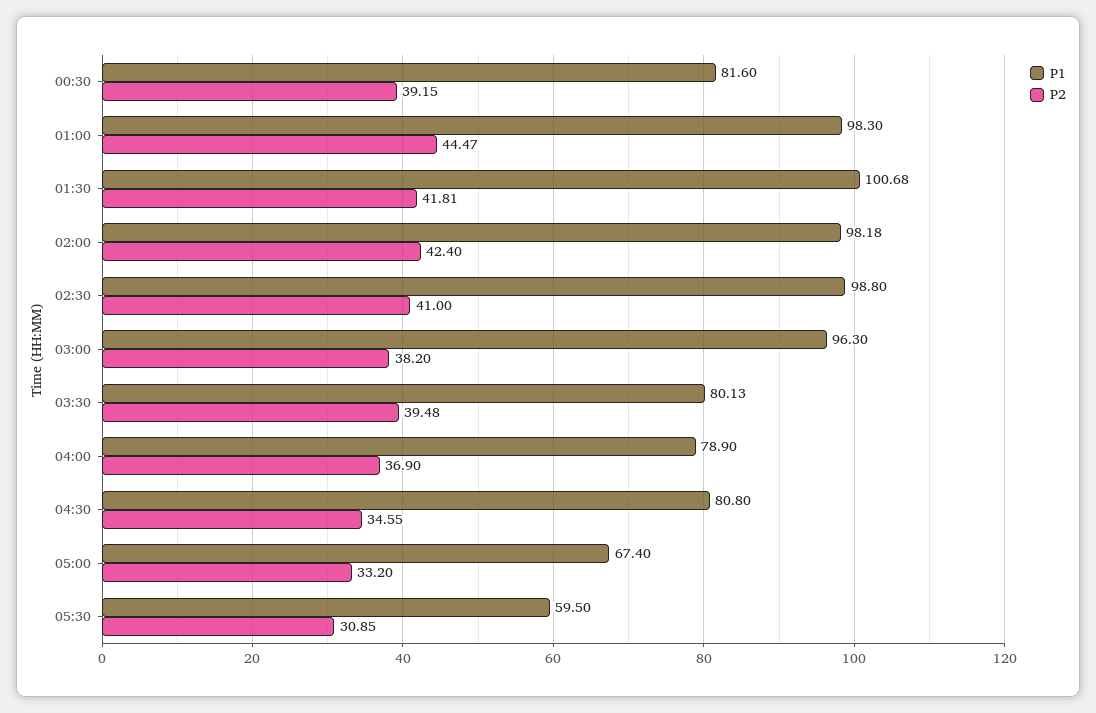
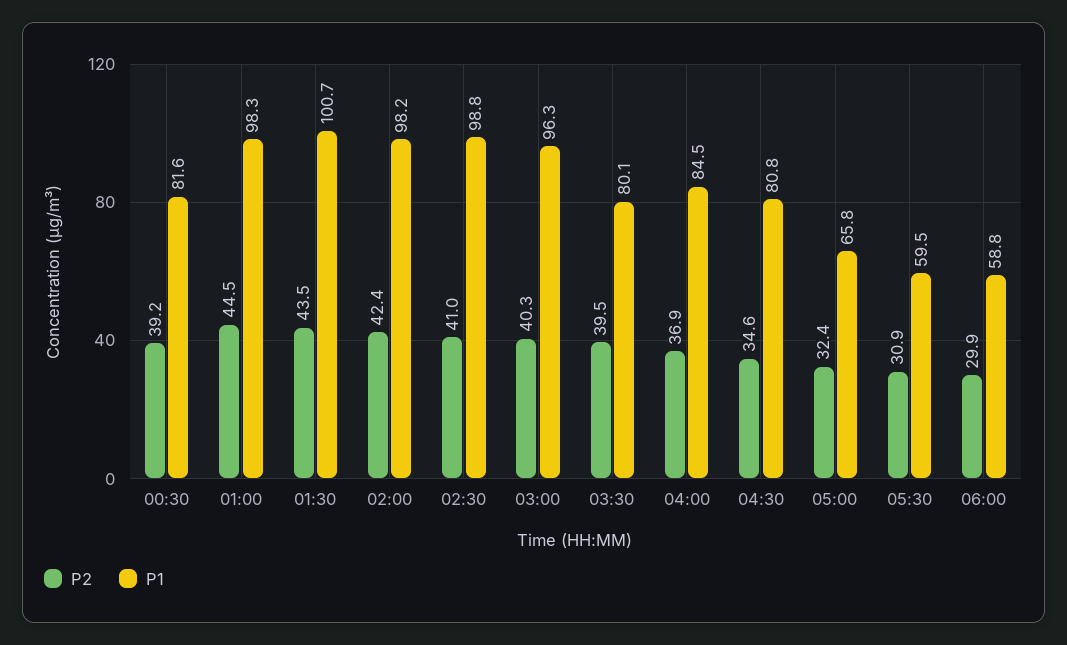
P2, 01:30: 41.81 -> 43.5
P2, 03:00: 38.2 -> 40.3
P1, 04:00: 78.9 -> 84.5
P1, 05:00: 67.4 -> 65.8
P2, 05:00: 33.2 -> 32.4
P2, 06:00: none -> 29.9
P1, 06:00: none -> 58.8

